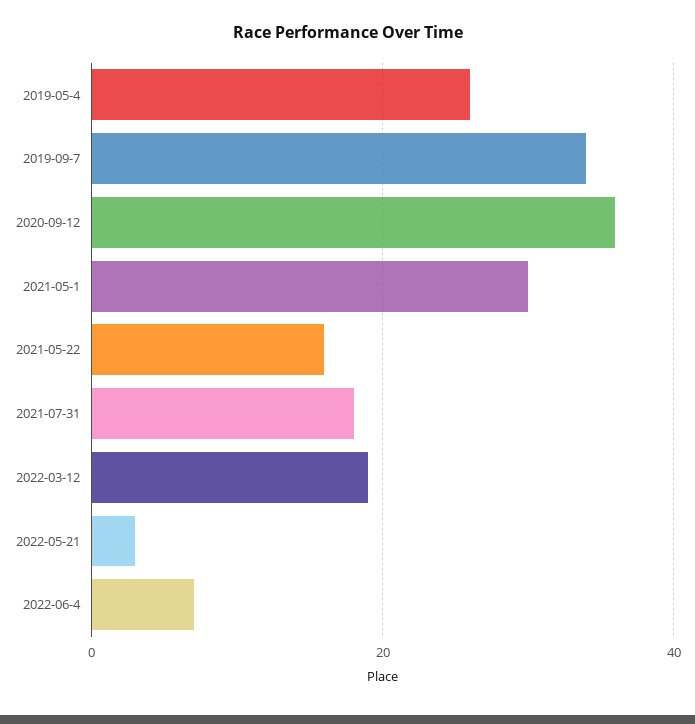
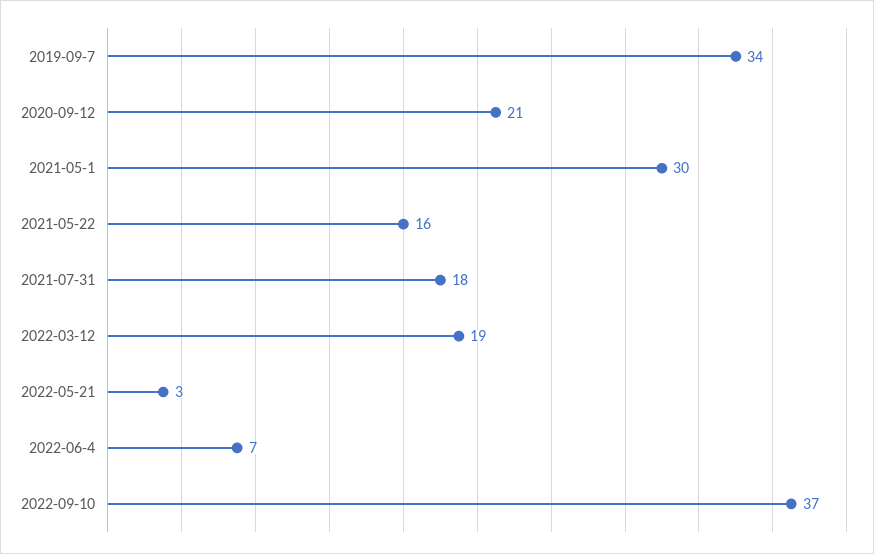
2019-05-4: 25 -> none
2020-09-12: 35 -> 21
2022-09-10: none -> 37

